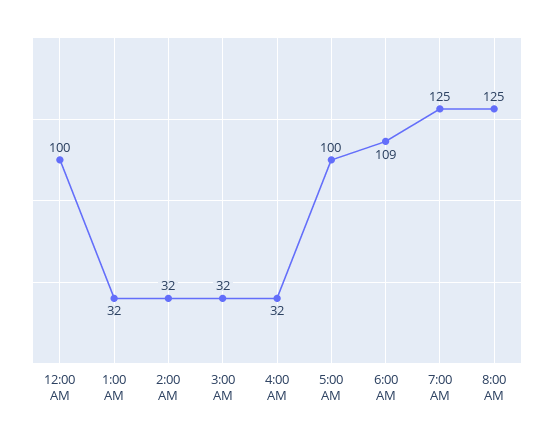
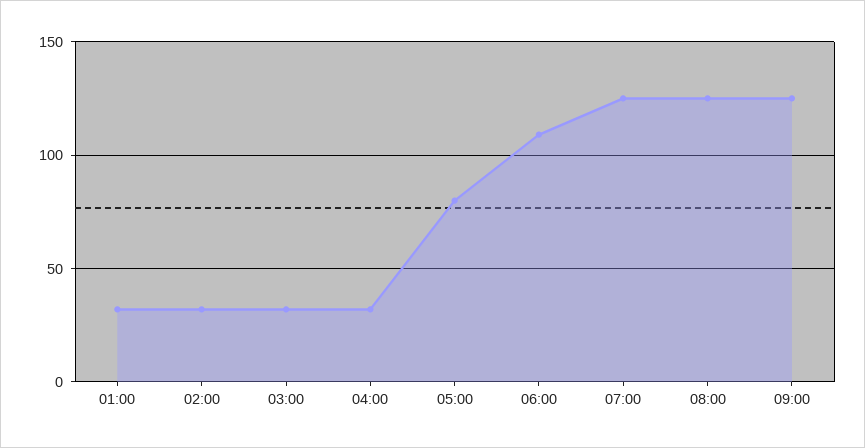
12:00 AM: 100 -> none
5:00 AM: 100 -> 80
09:00: none -> 125

